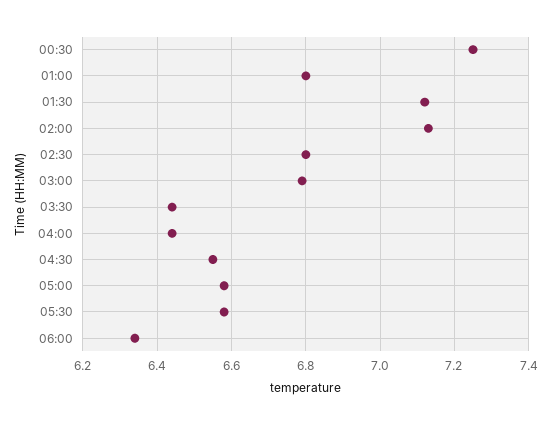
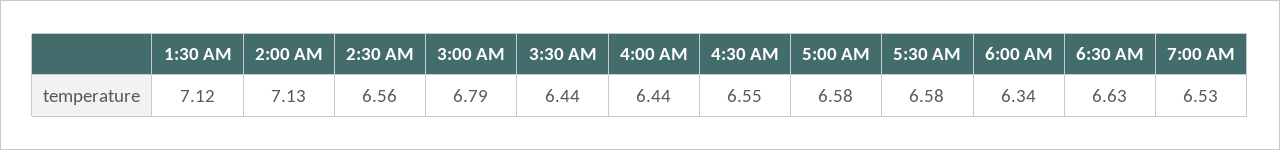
00:30: 7.25 -> none
01:00: 6.8 -> none
02:30: 6.8 -> 6.56
6:30 AM: none -> 6.63
7:00 AM: none -> 6.53

